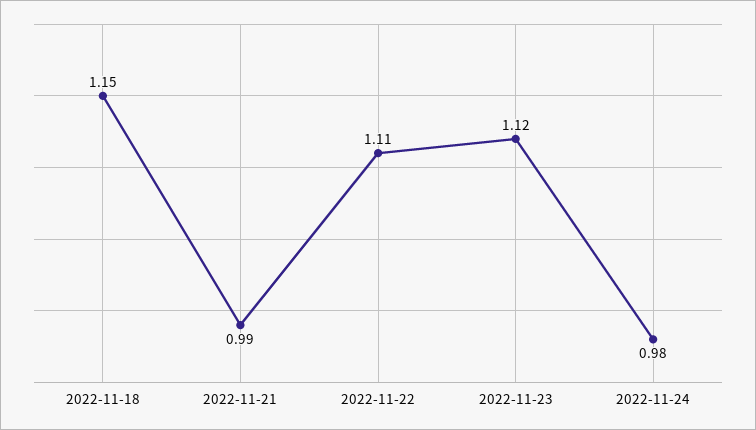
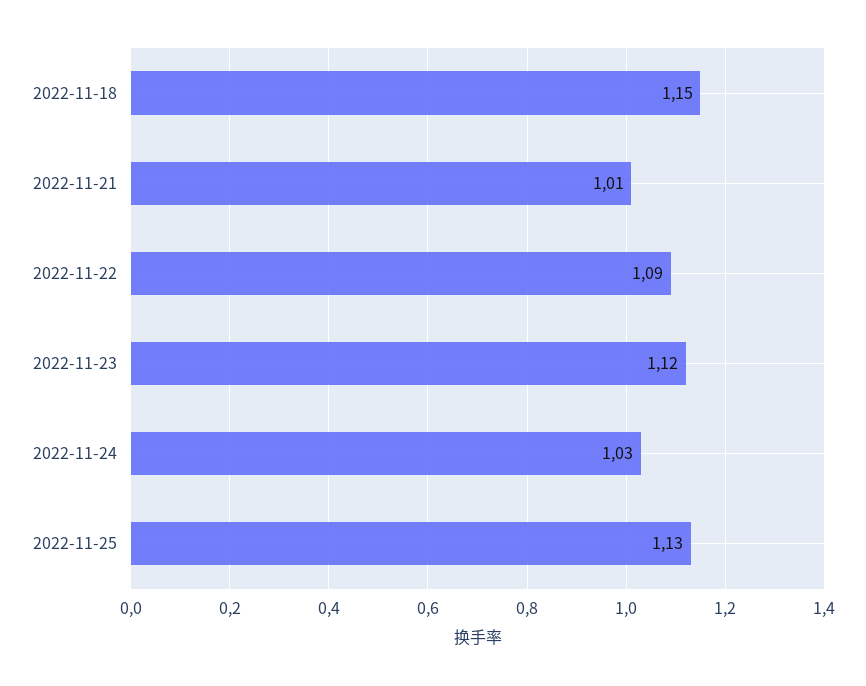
2022-11-21: 0.99 -> 1.01
2022-11-22: 1.11 -> 1.09
2022-11-24: 0.98 -> 1.03
2022-11-25: none -> 1.13

